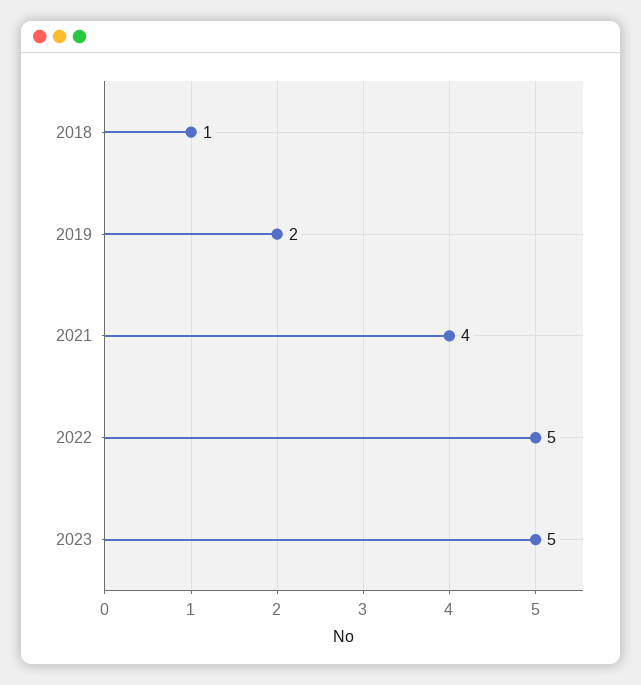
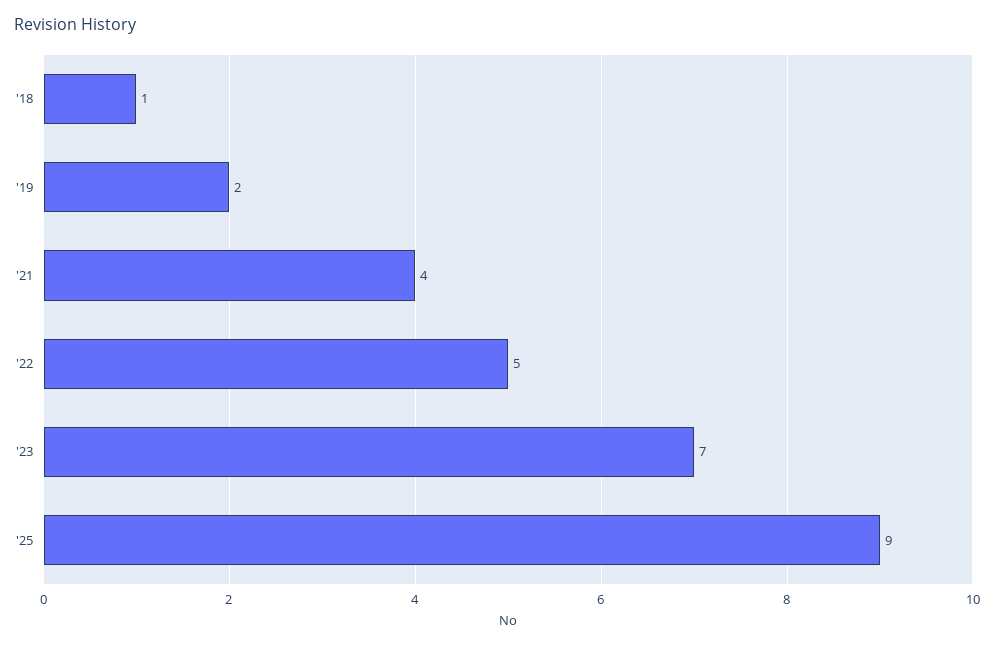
2023: 5 -> 7
'25: none -> 9

